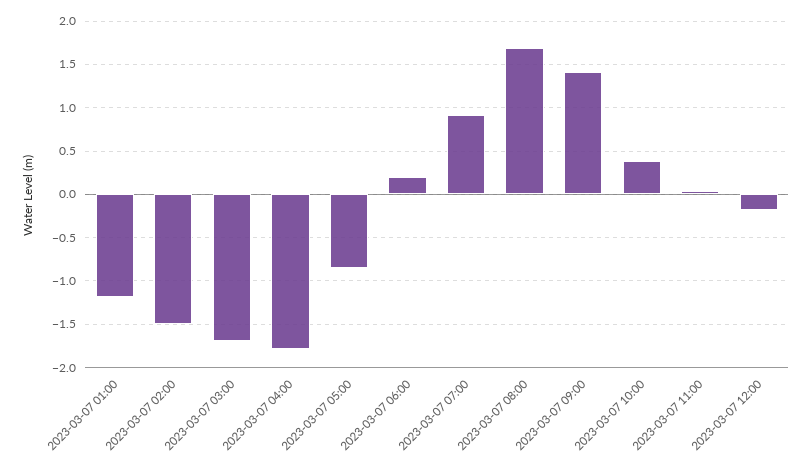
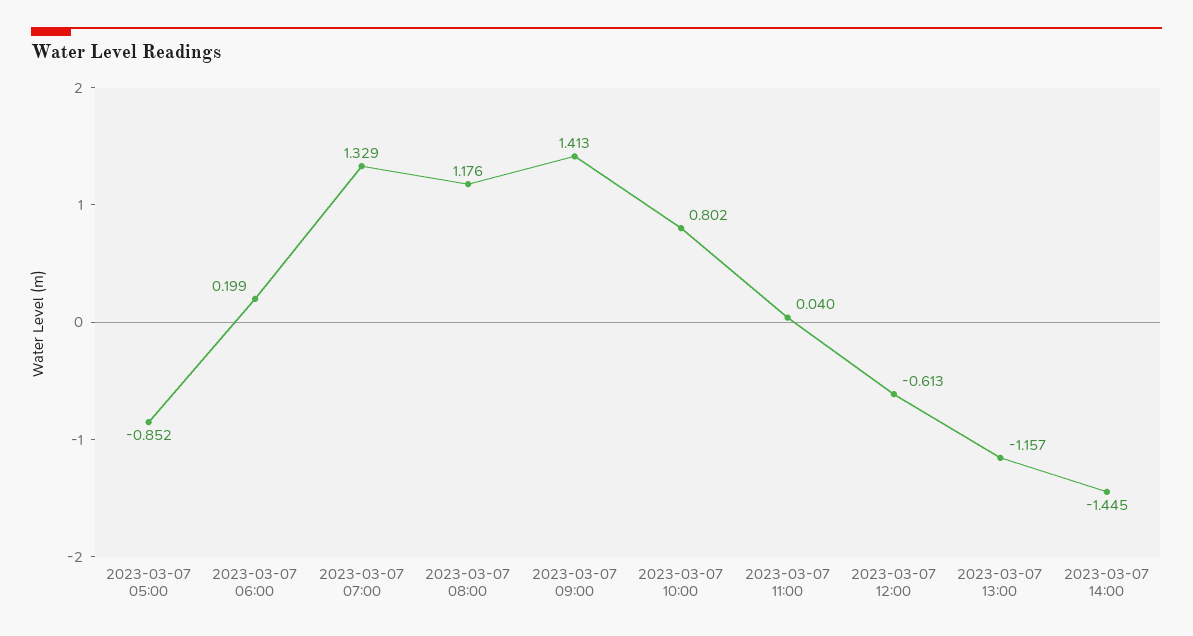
2023-03-07 01:00: -1.2 -> none
2023-03-07 02:00: -1.5 -> none
2023-03-07 03:00: -1.7 -> none
2023-03-07 04:00: -1.8 -> none
2023-03-07 07:00: 0.9 -> 1.329
2023-03-07 08:00: 1.7 -> 1.176
2023-03-07 10:00: 0.4 -> 0.802
2023-03-07 12:00: -0.2 -> -0.613
2023-03-07 13:00: none -> -1.157
2023-03-07 14:00: none -> -1.445

